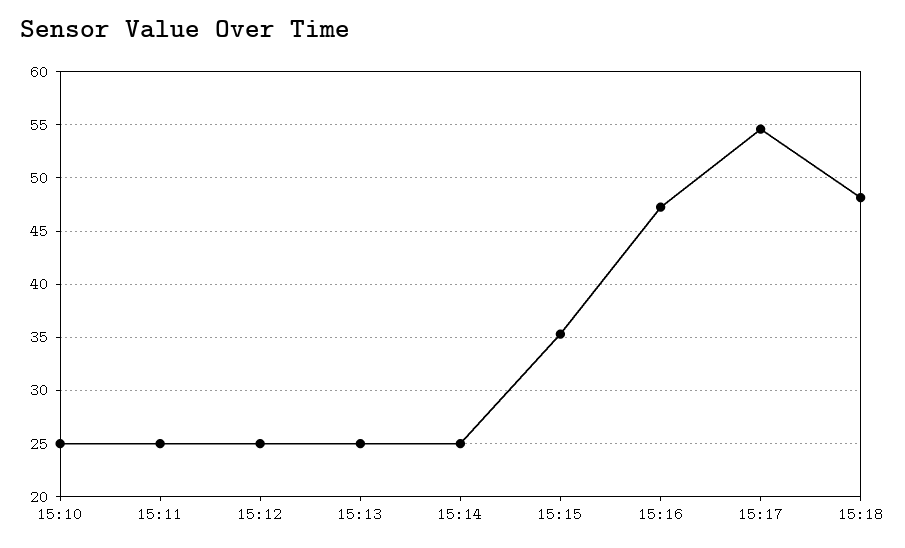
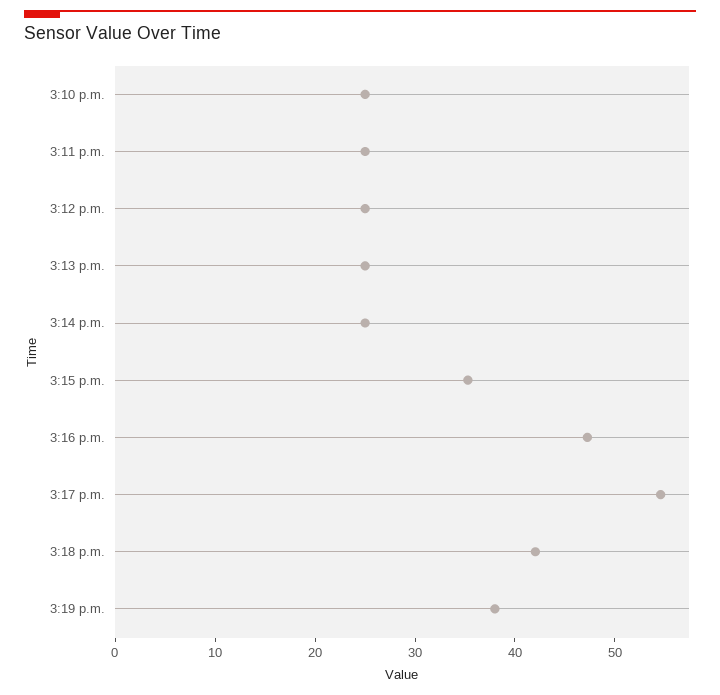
15:18: 48 -> 42
3:19 p.m.: none -> 38

